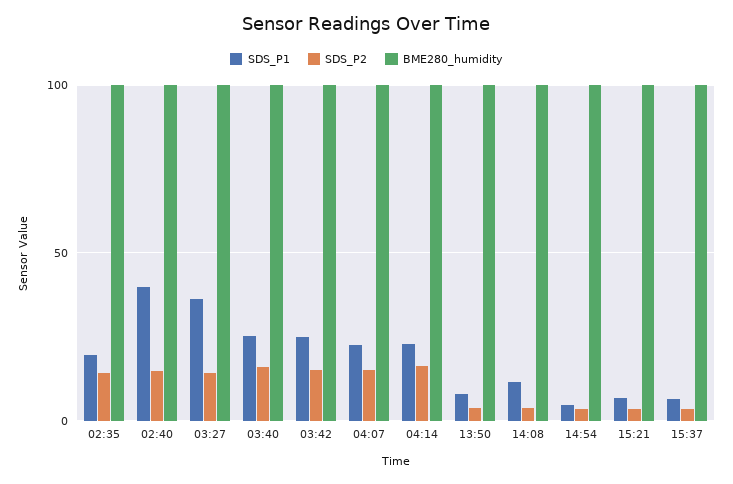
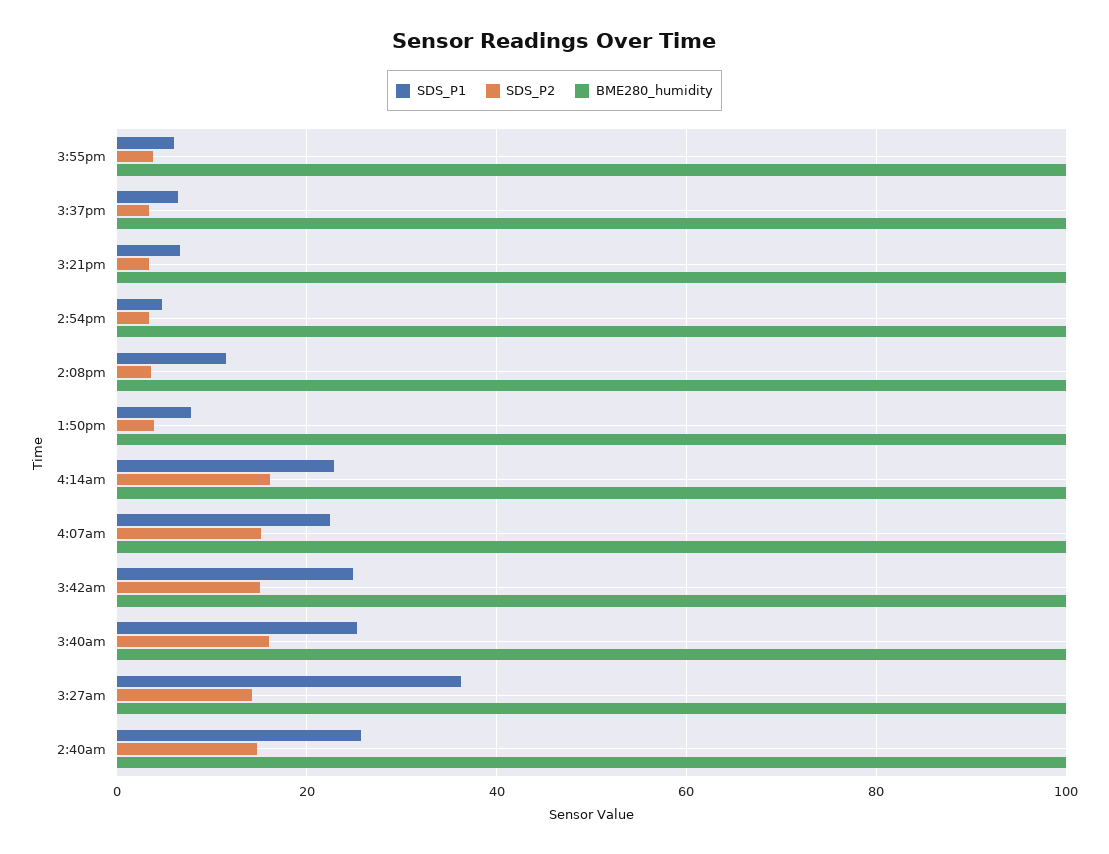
SDS_P1, 02:35: 20 -> none
SDS_P2, 02:35: 15 -> none
BME280_humidity, 02:35: 100 -> none
SDS_P1, 02:40: 40 -> 26
SDS_P1, 3:55pm: none -> 6
SDS_P2, 3:55pm: none -> 4
BME280_humidity, 3:55pm: none -> 100

